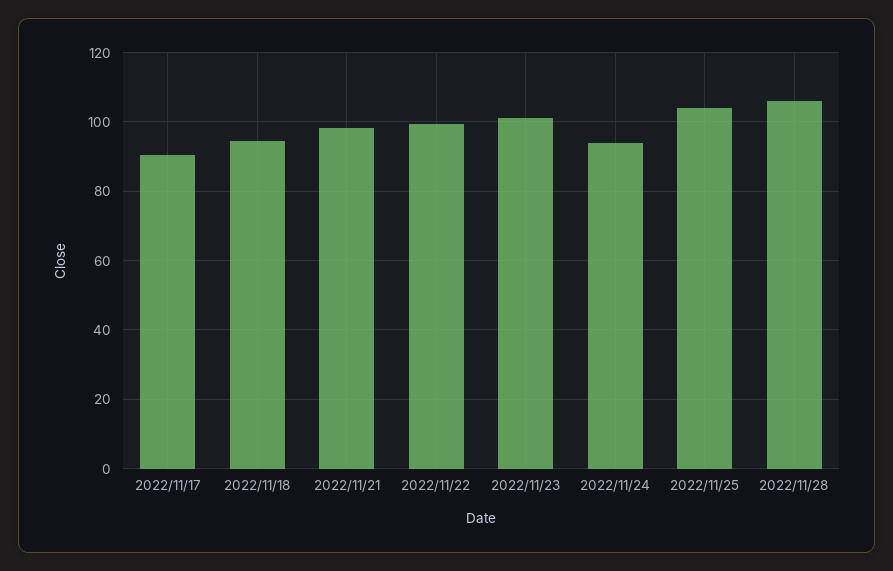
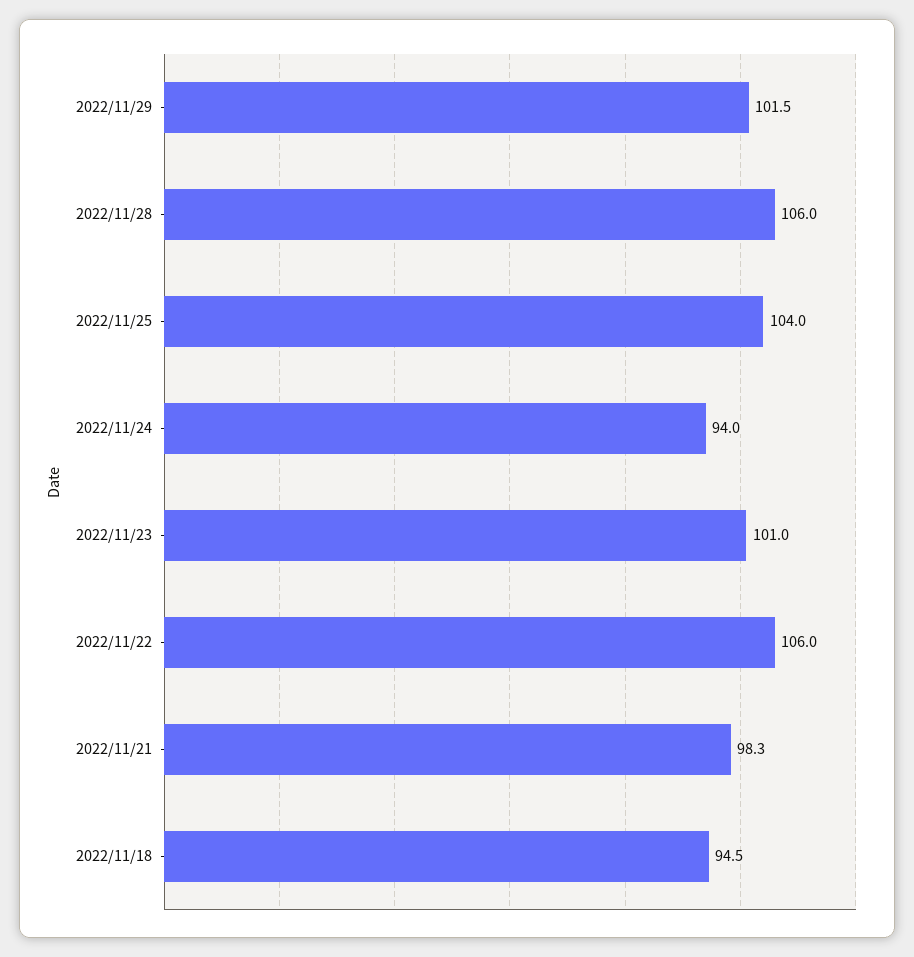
2022/11/17: 90 -> none
2022/11/22: 100 -> 106
2022/11/29: none -> 101.5

